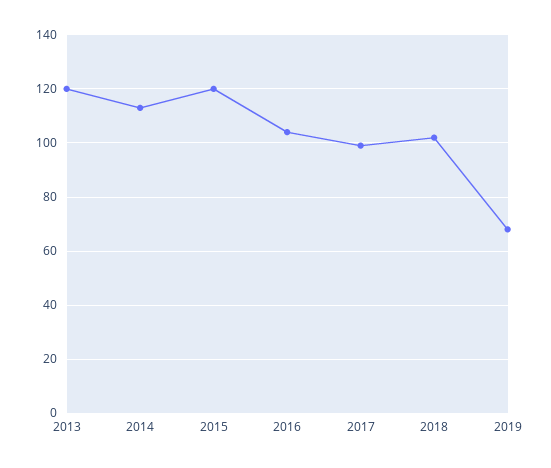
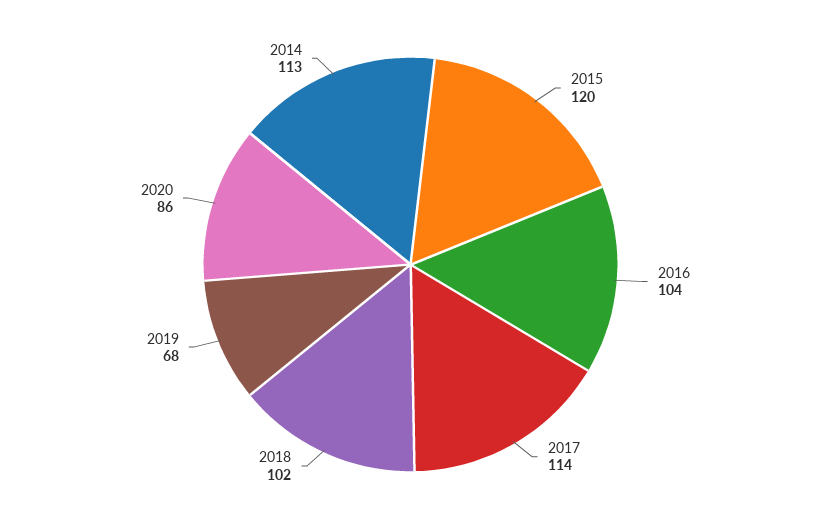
2013: 120 -> none
2017: 100 -> 114
2020: none -> 86

